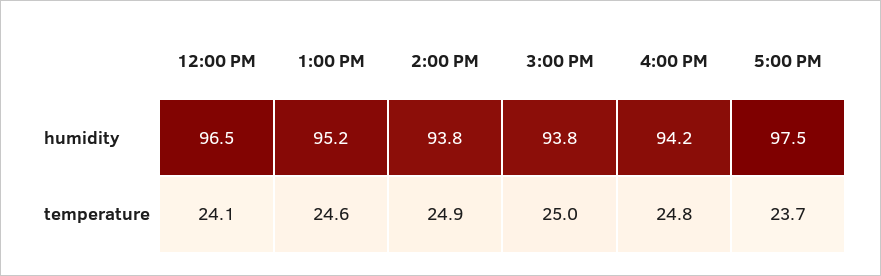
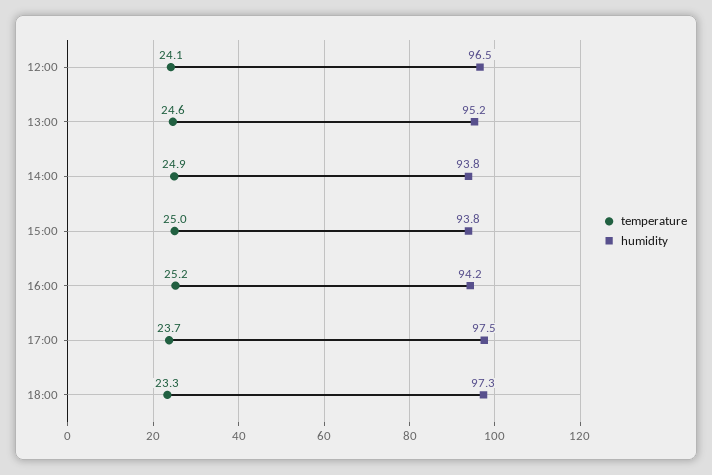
temperature, 4:00 PM: 24.8 -> 25.2
temperature, 18:00: none -> 23.3
humidity, 18:00: none -> 97.3

